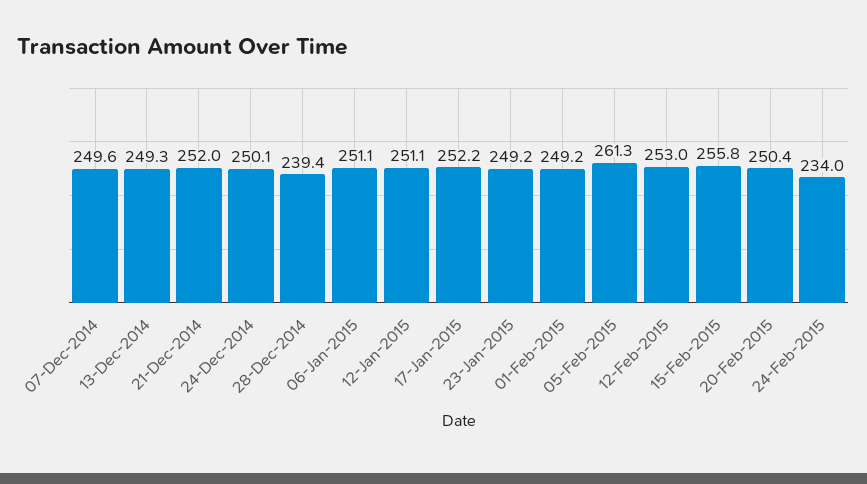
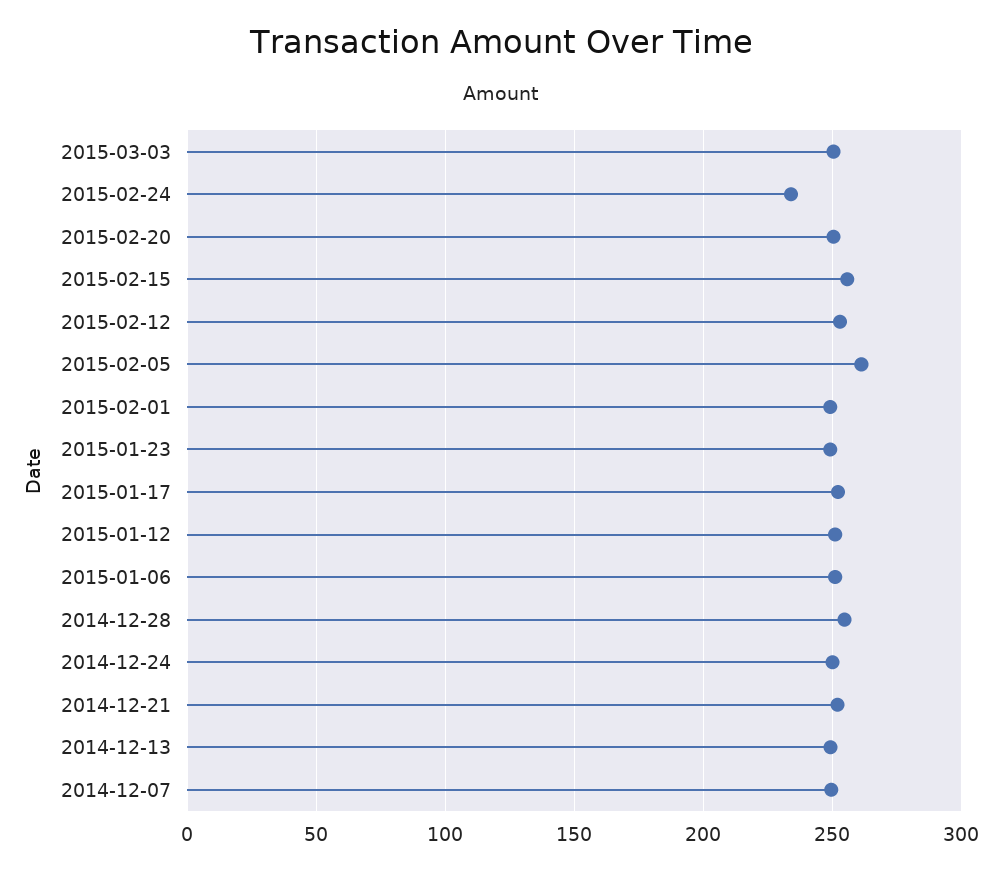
28-Dec-2014: 239.4 -> 255
2015-03-03: none -> 250

